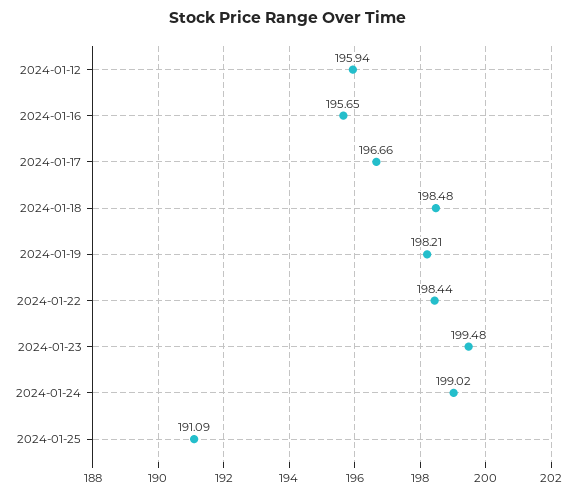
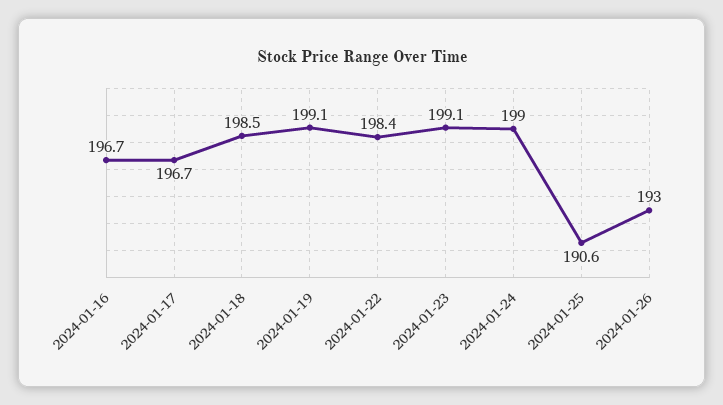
2024-01-12: 195.94 -> none
2024-01-16: 195.65 -> 196.7
2024-01-19: 198.21 -> 199.1
2024-01-23: 199.48 -> 199.1
2024-01-25: 191.09 -> 190.6
2024-01-26: none -> 193

